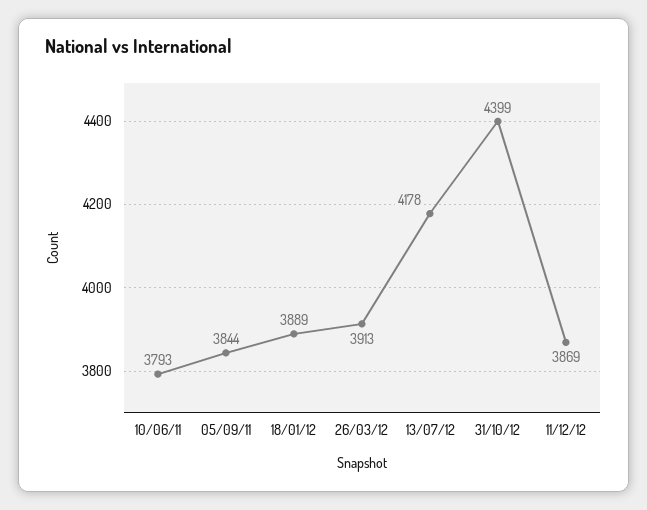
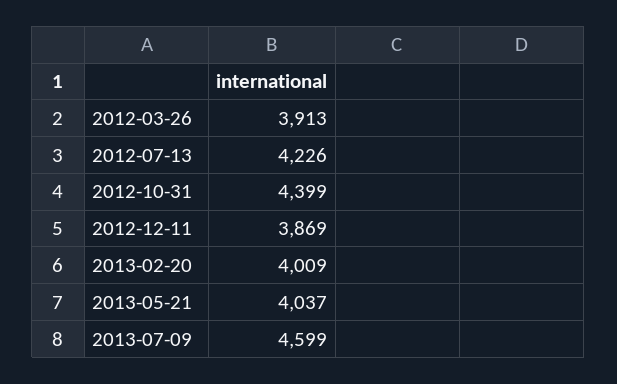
10/06/11: 3793 -> none
05/09/11: 3844 -> none
18/01/12: 3889 -> none
13/07/12: 4178 -> 4226
2013-02-20: none -> 4009
2013-05-21: none -> 4037
2013-07-09: none -> 4599

